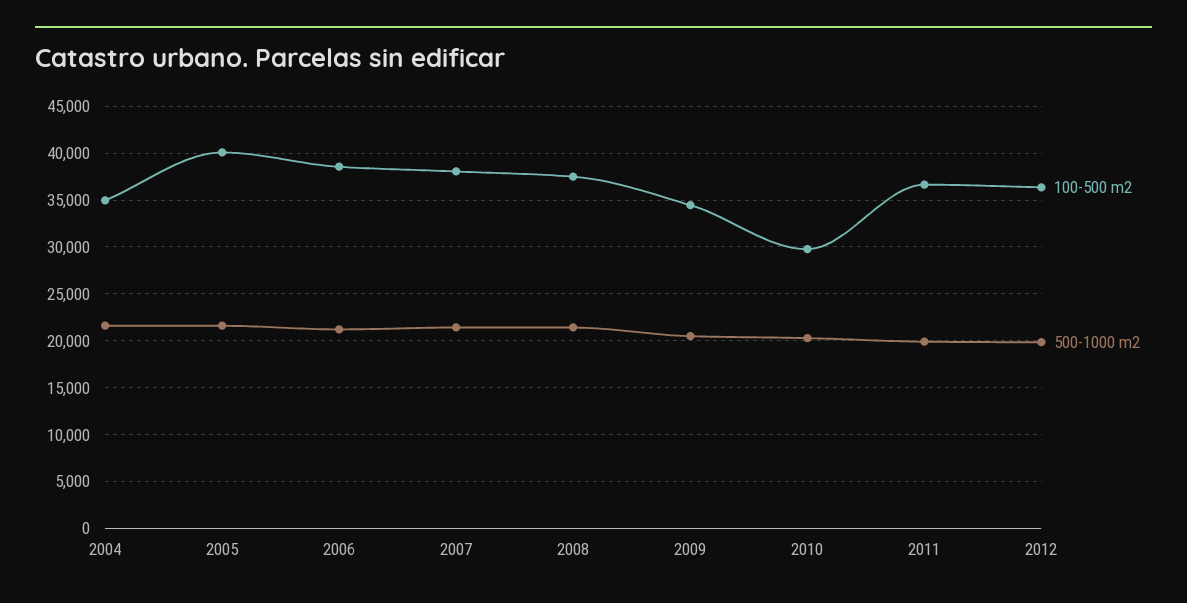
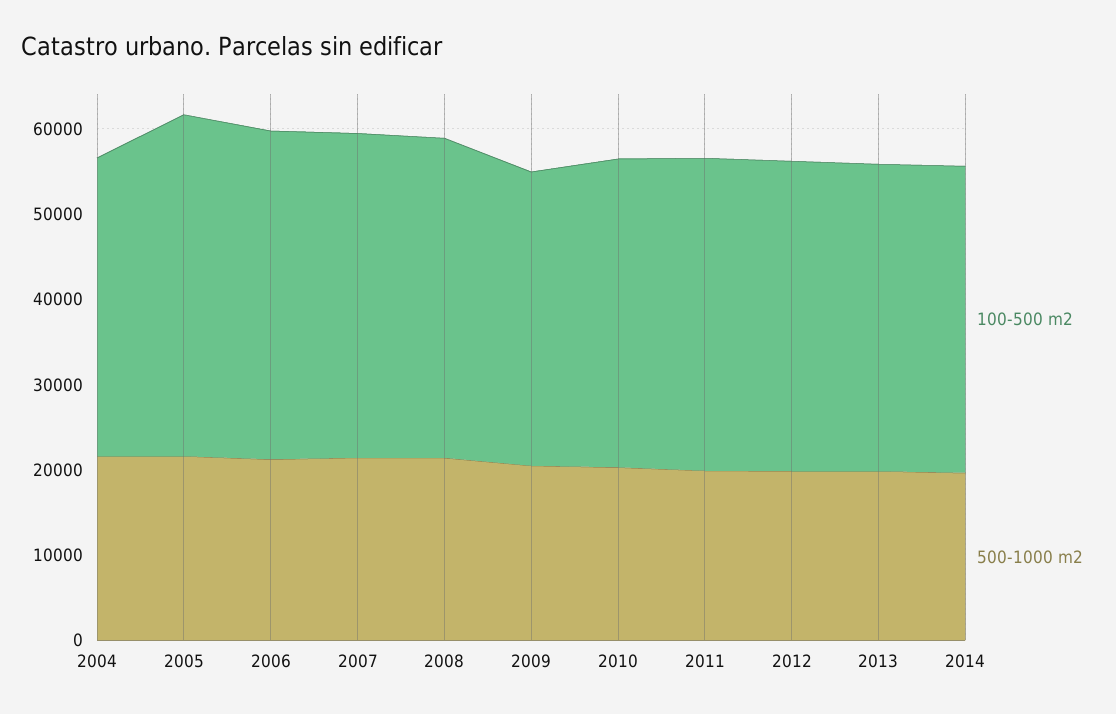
100-500 m2, 2010: 30000 -> 36000
100-500 m2, 2013: none -> 36000
500-1000 m2, 2013: none -> 20000
100-500 m2, 2014: none -> 36000
500-1000 m2, 2014: none -> 20000

